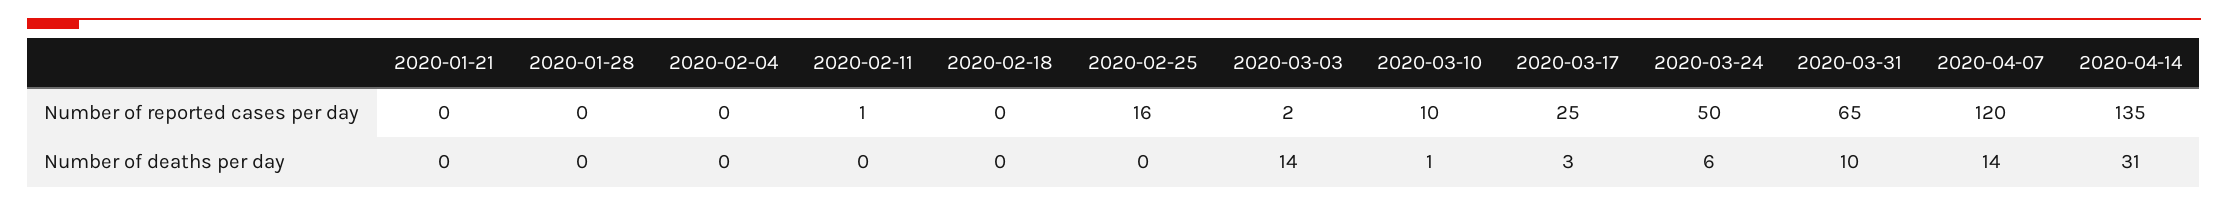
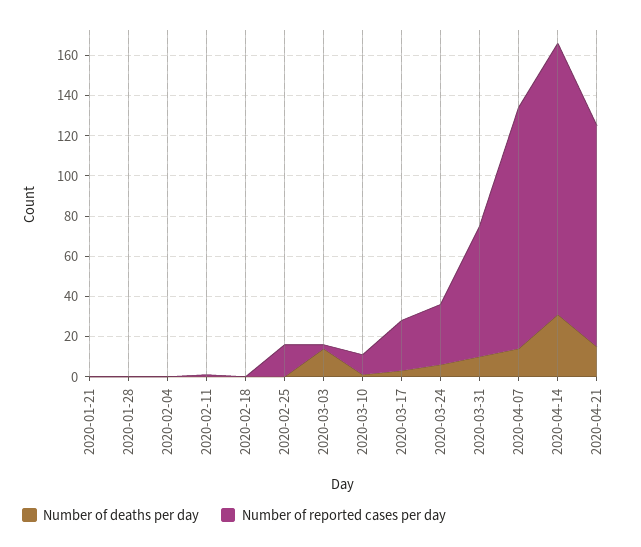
Number of reported cases per day, 2020-03-24: 50 -> 30
Number of deaths per day, 2020-04-21: none -> 15
Number of reported cases per day, 2020-04-21: none -> 110

